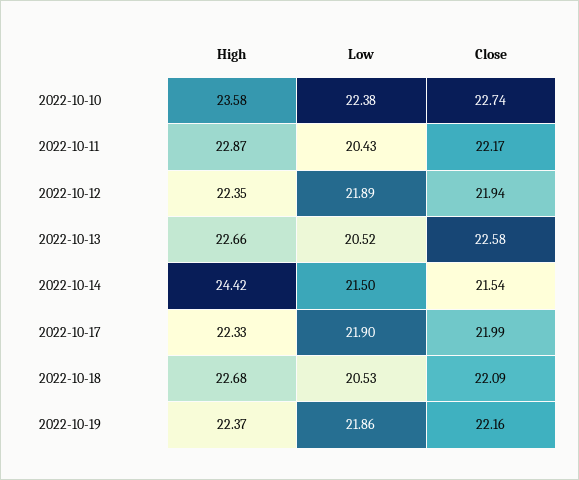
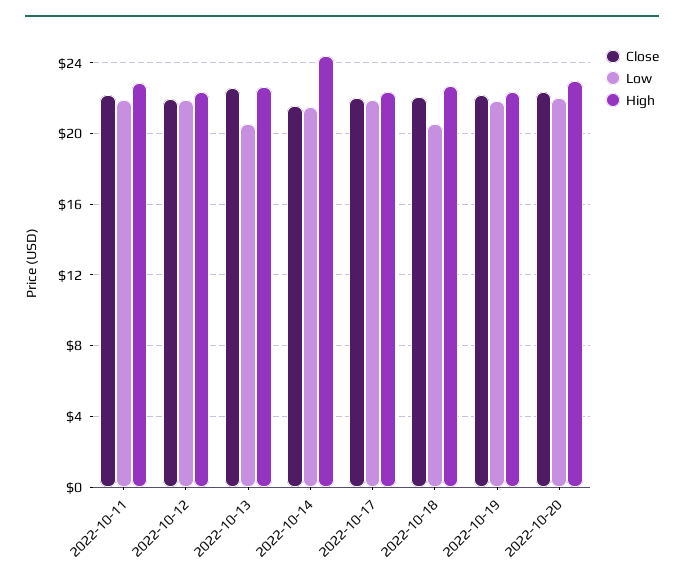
High, 2022-10-10: 23.58 -> none
Low, 2022-10-10: 22.38 -> none
Close, 2022-10-10: 22.74 -> none
Low, 2022-10-11: 20.43 -> 22
Close, 2022-10-20: none -> 22.5
Low, 2022-10-20: none -> 22
High, 2022-10-20: none -> 23

